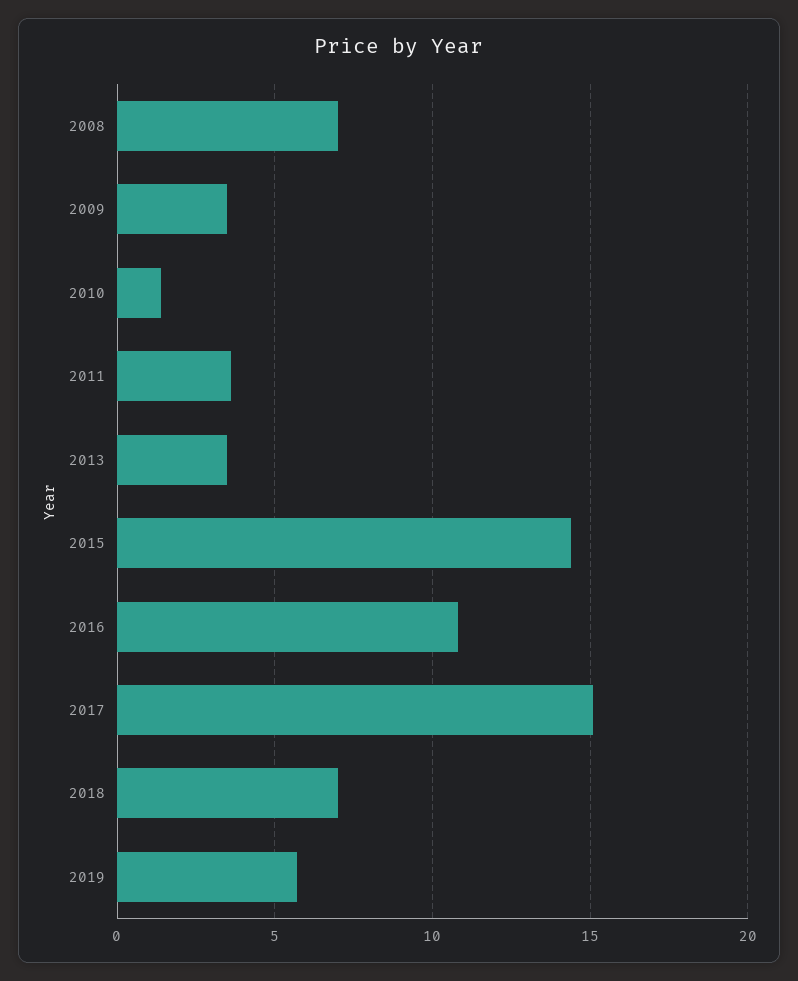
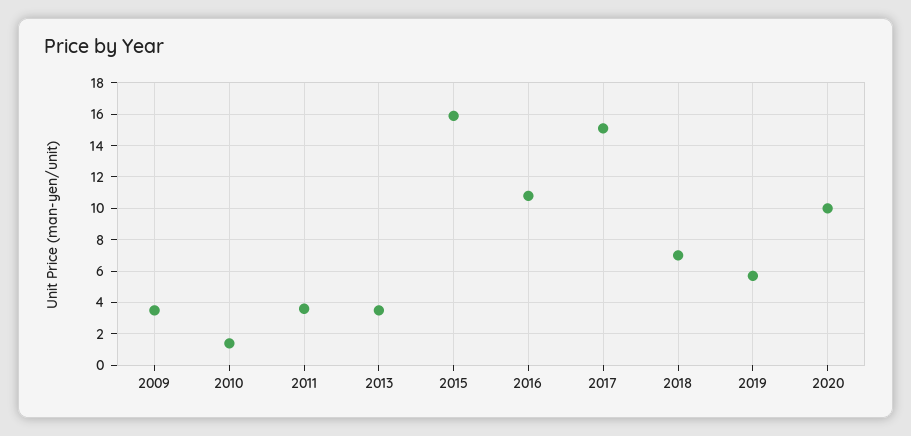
2008: 7 -> none
2015: 14.5 -> 16
2020: none -> 10

